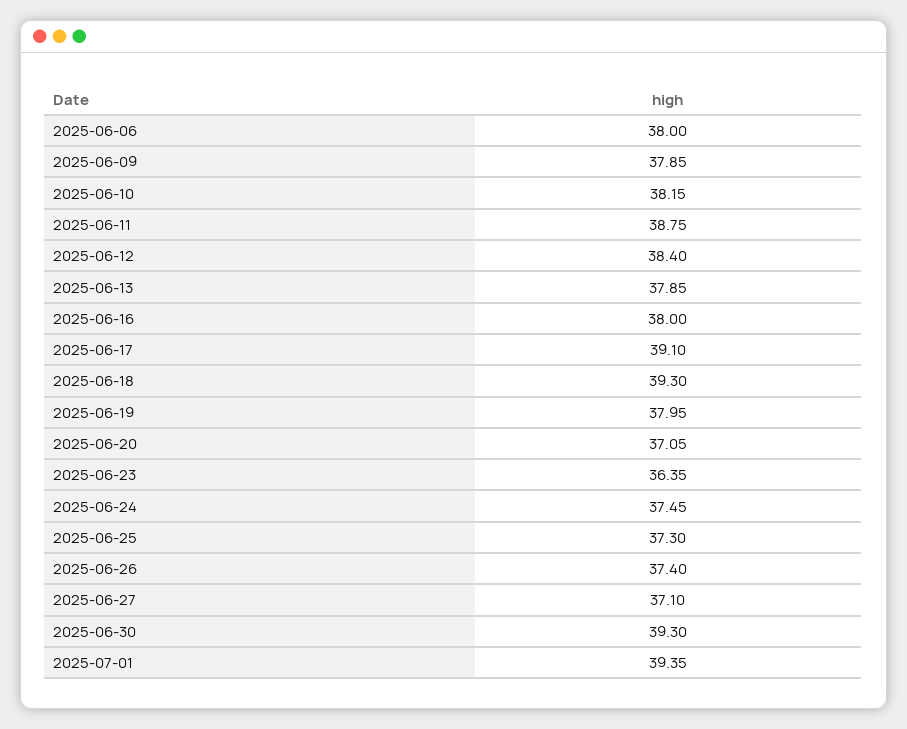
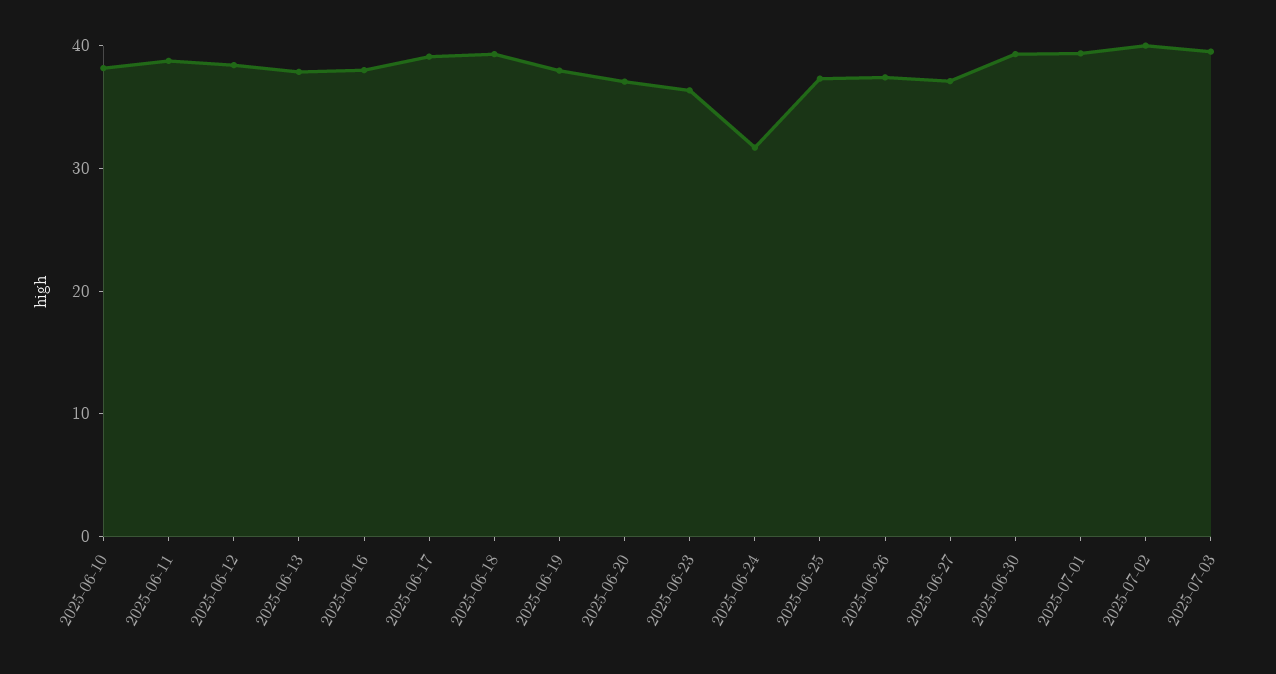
2025-06-06: 38 -> none
2025-06-09: 37.85 -> none
2025-06-24: 37.45 -> 32
2025-07-02: none -> 40
2025-07-03: none -> 40

